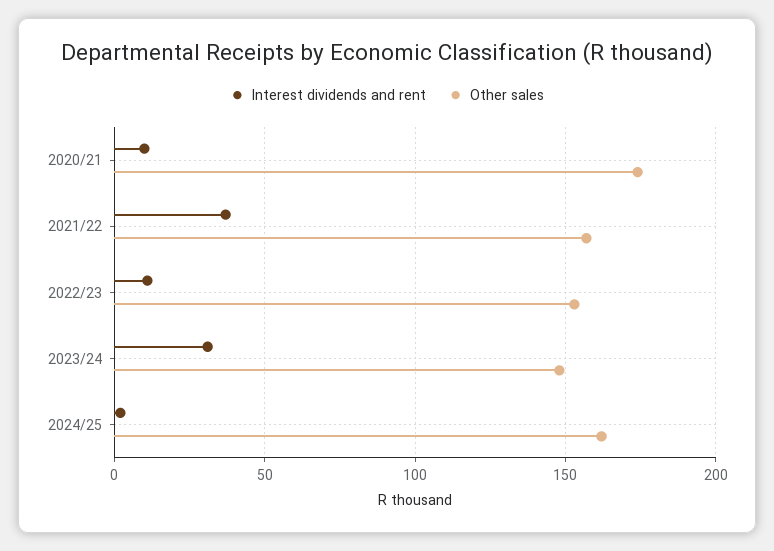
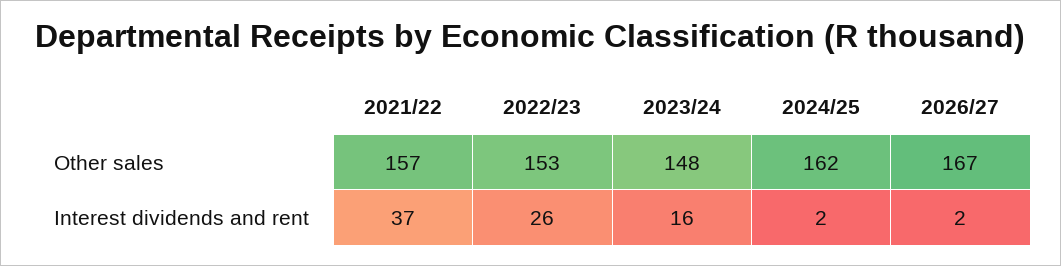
Interest dividends and rent, 2020/21: 10 -> none
Other sales, 2020/21: 175 -> none
Interest dividends and rent, 2022/23: 10 -> 26
Interest dividends and rent, 2023/24: 30 -> 16
Other sales, 2026/27: none -> 167
Interest dividends and rent, 2026/27: none -> 2

